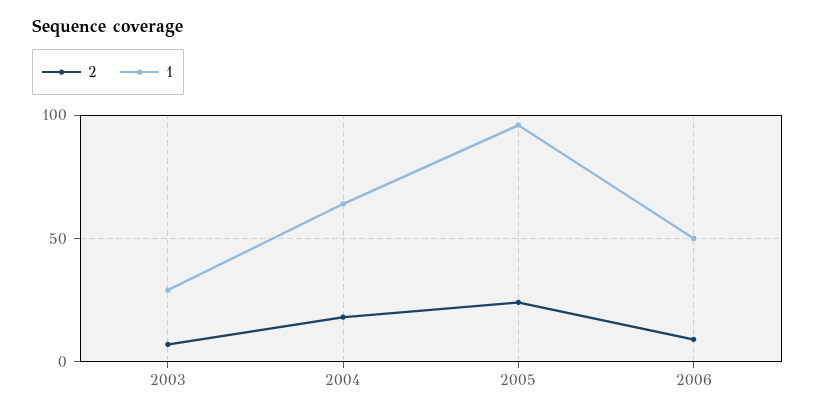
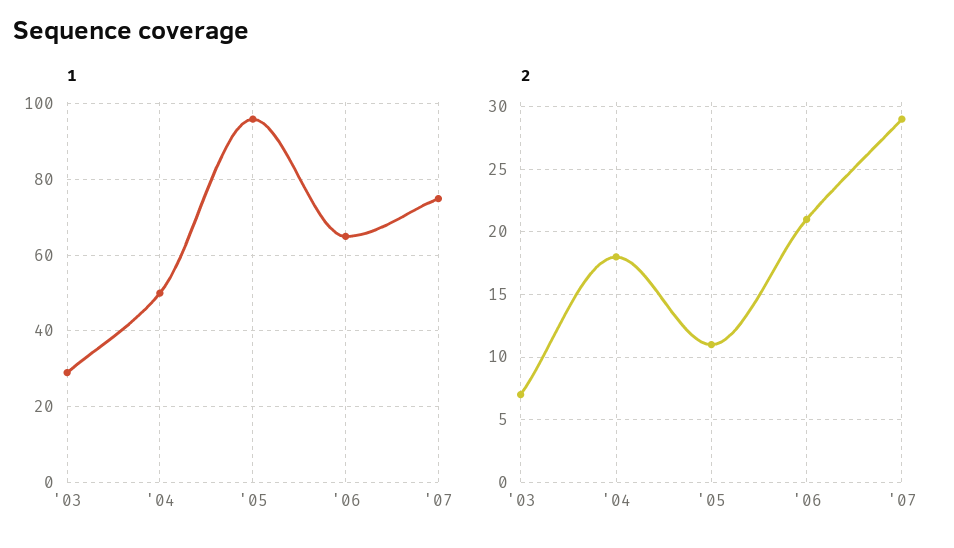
1, 2004: 65 -> 50
2, 2005: 25 -> 11
2, 2006: 10 -> 21
1, 2006: 50 -> 65
1, '07: none -> 75
2, '07: none -> 29

